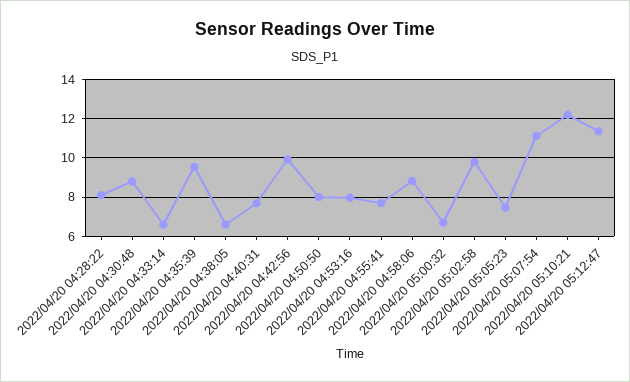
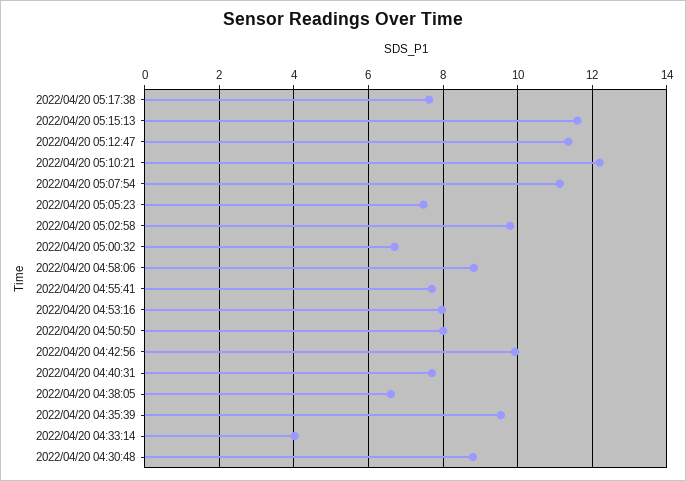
2022/04/20 04:28:22: 8 -> none
2022/04/20 04:33:14: 6.5 -> 4
2022/04/20 05:17:38: none -> 7.6
2022/04/20 05:15:13: none -> 11.6

